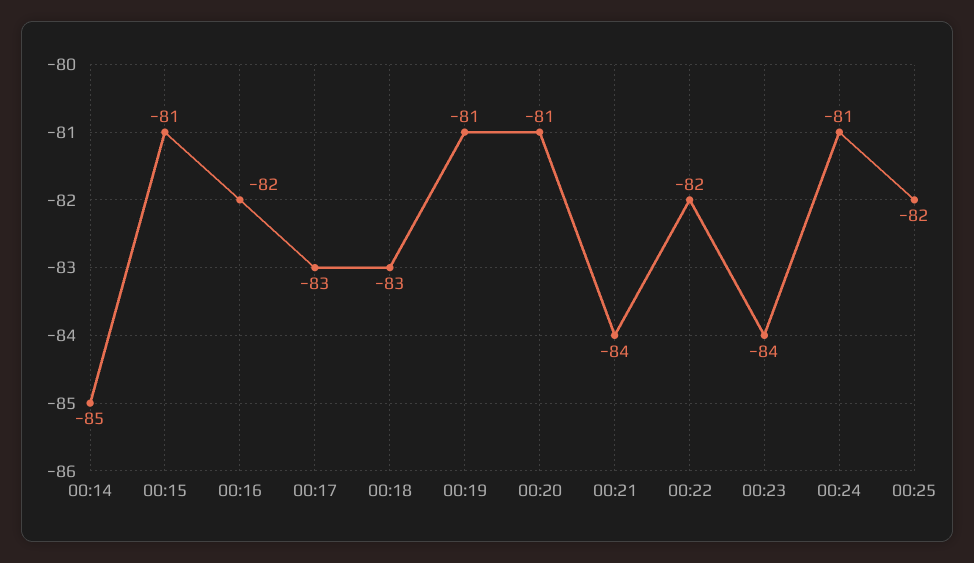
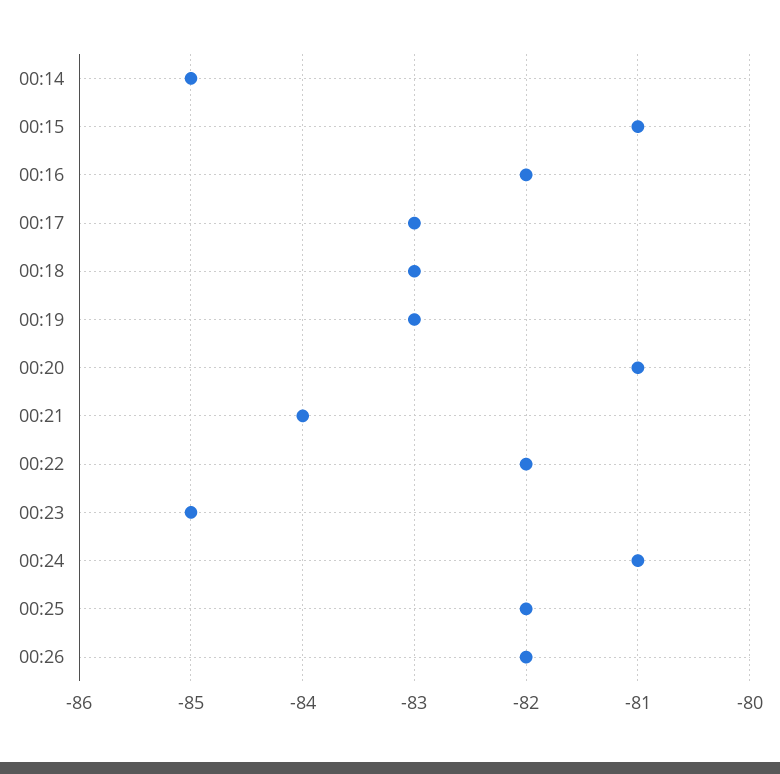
00:19: -81 -> -83
00:23: -84 -> -85
00:26: none -> -82

